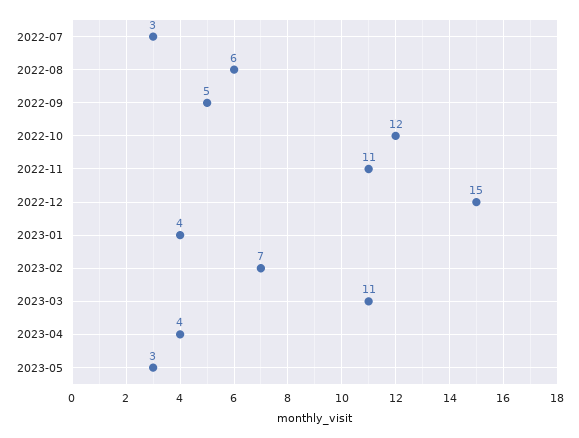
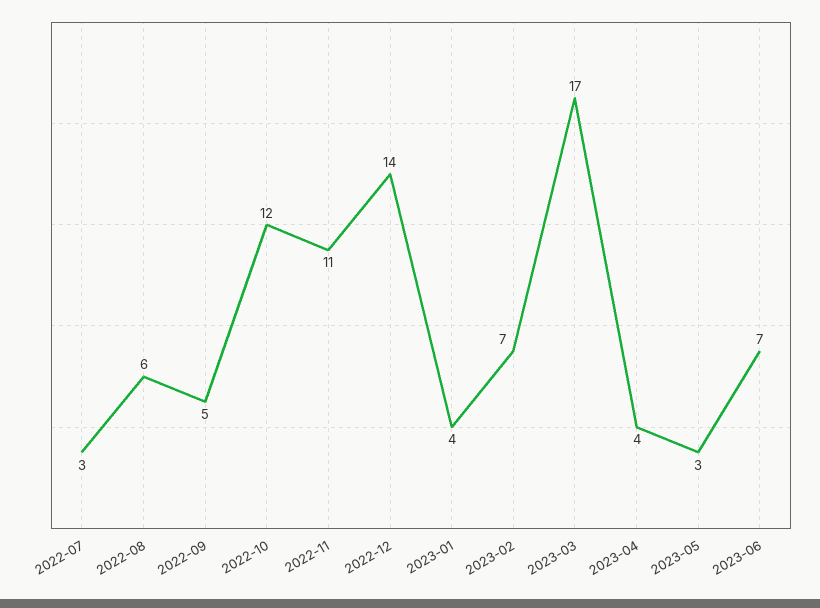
2022-12: 15 -> 14
2023-03: 11 -> 17
2023-06: none -> 7

